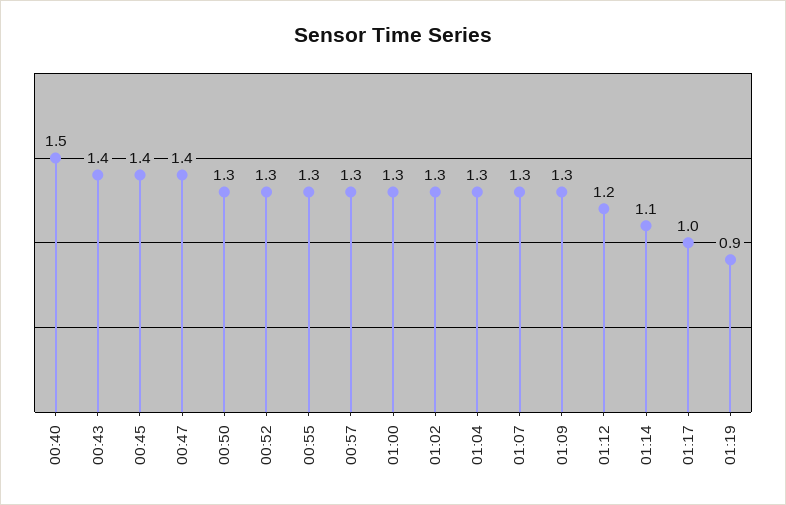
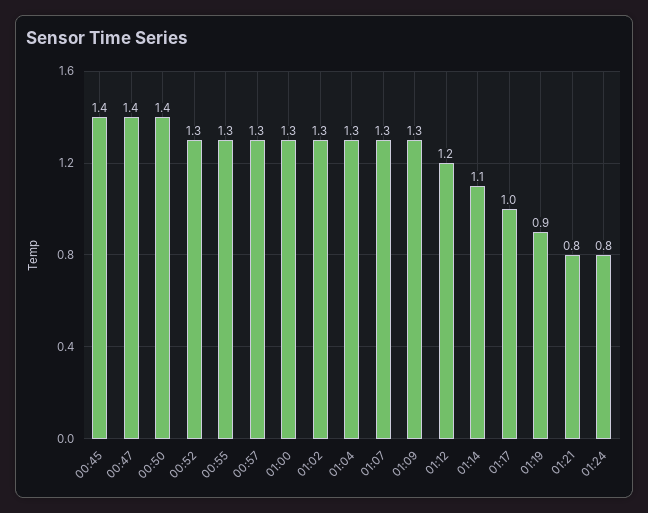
00:40: 1.5 -> none
00:43: 1.4 -> none
00:50: 1.3 -> 1.4
01:21: none -> 0.8
01:24: none -> 0.8

